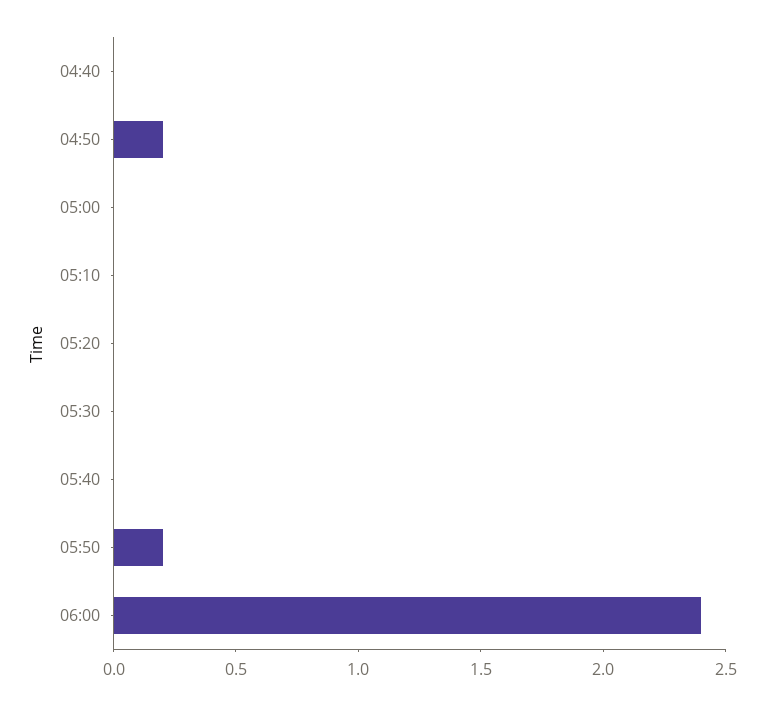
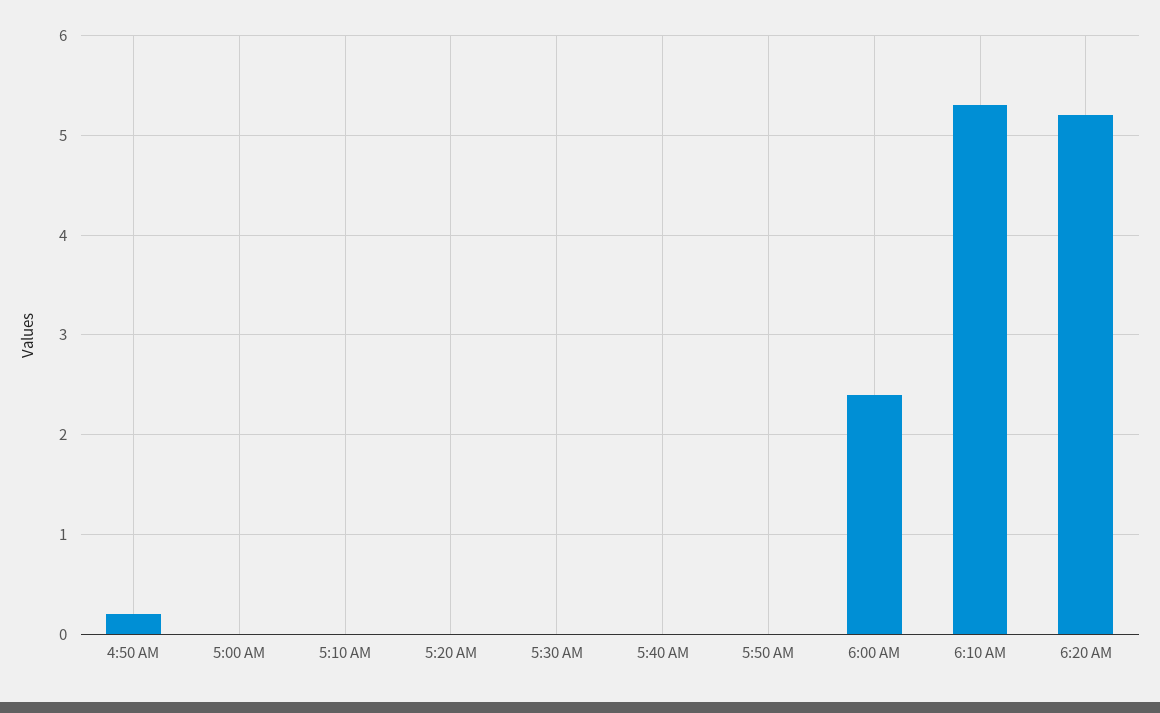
04:40: 0 -> none
05:50: 0.2 -> 0
6:10 AM: none -> 5.3
6:20 AM: none -> 5.2

